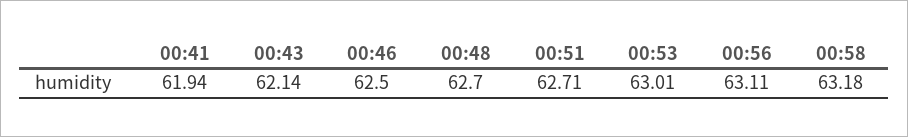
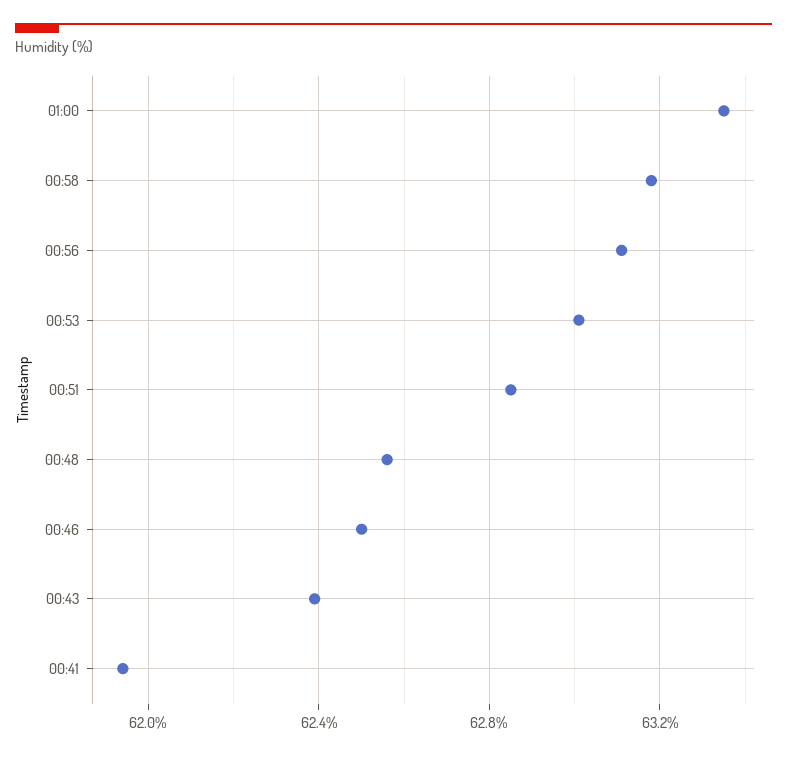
00:43: 62.14 -> 62.4
00:48: 62.7 -> 62.55
00:51: 62.71 -> 62.85
01:00: none -> 63.35

